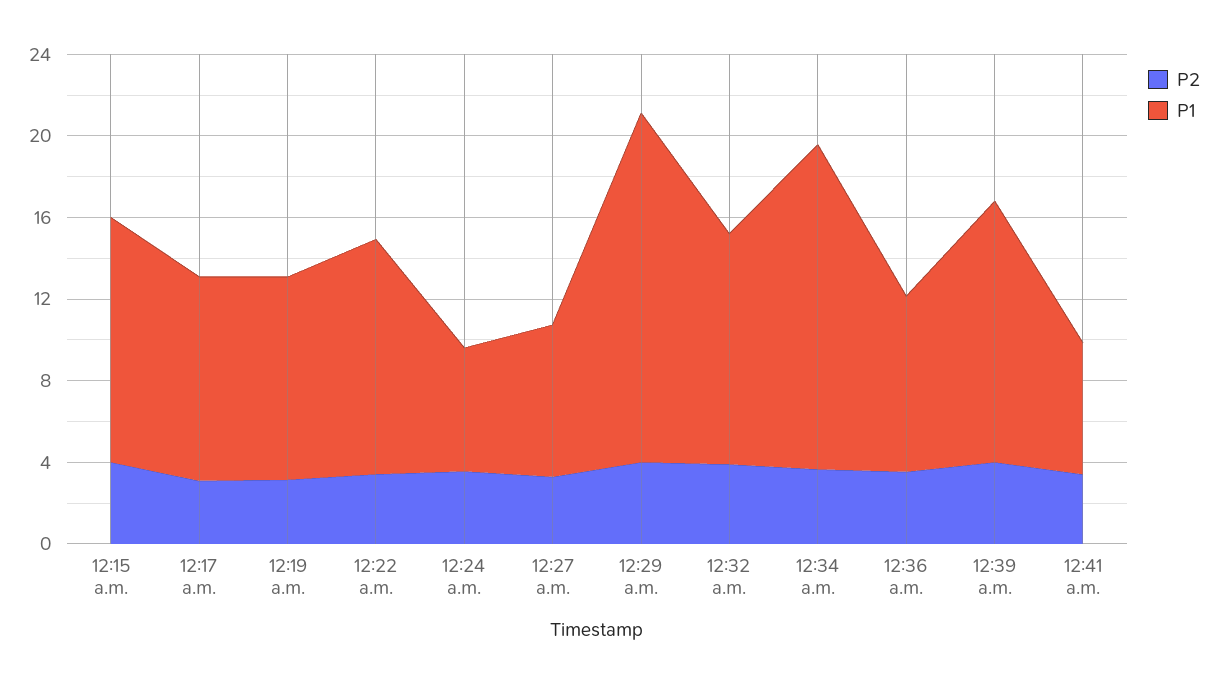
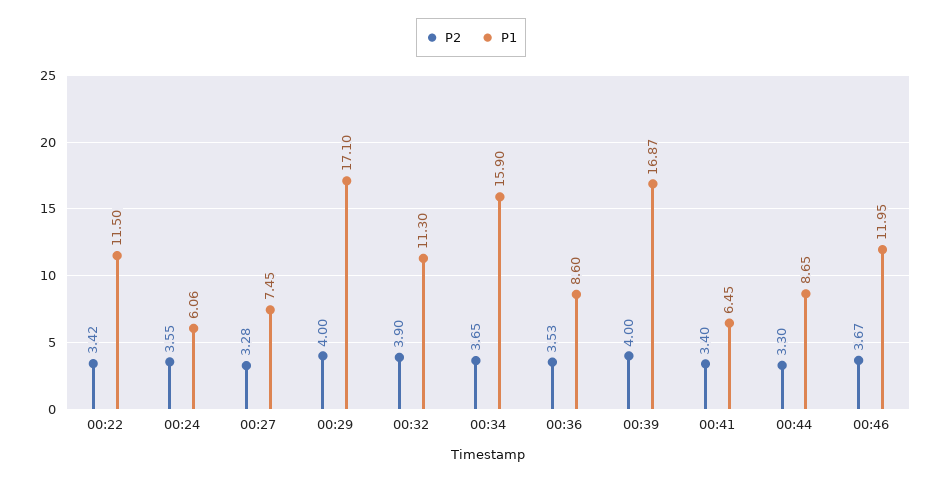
P2, 12:15 a.m.: 4 -> none
P1, 12:15 a.m.: 12 -> none
P2, 12:17 a.m.: 3 -> none
P1, 12:17 a.m.: 10 -> none
P2, 12:19 a.m.: 3 -> none
P1, 12:19 a.m.: 10 -> none
P1, 12:39 a.m.: 13 -> 16.87
P2, 00:44: none -> 3.3
P1, 00:44: none -> 8.65
P2, 00:46: none -> 3.67
P1, 00:46: none -> 11.95

